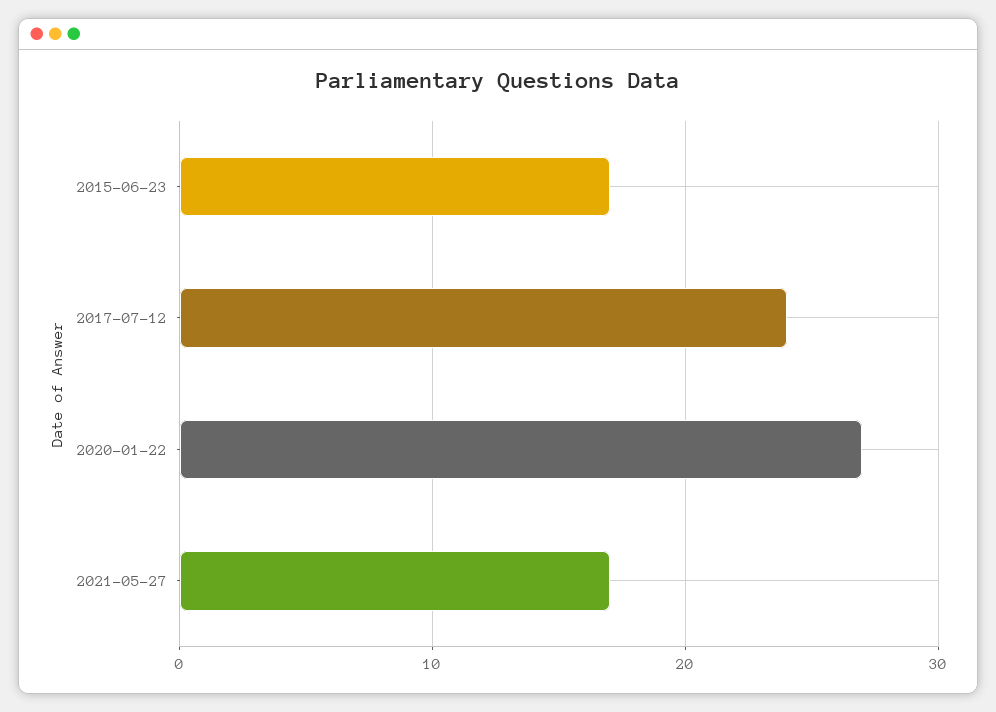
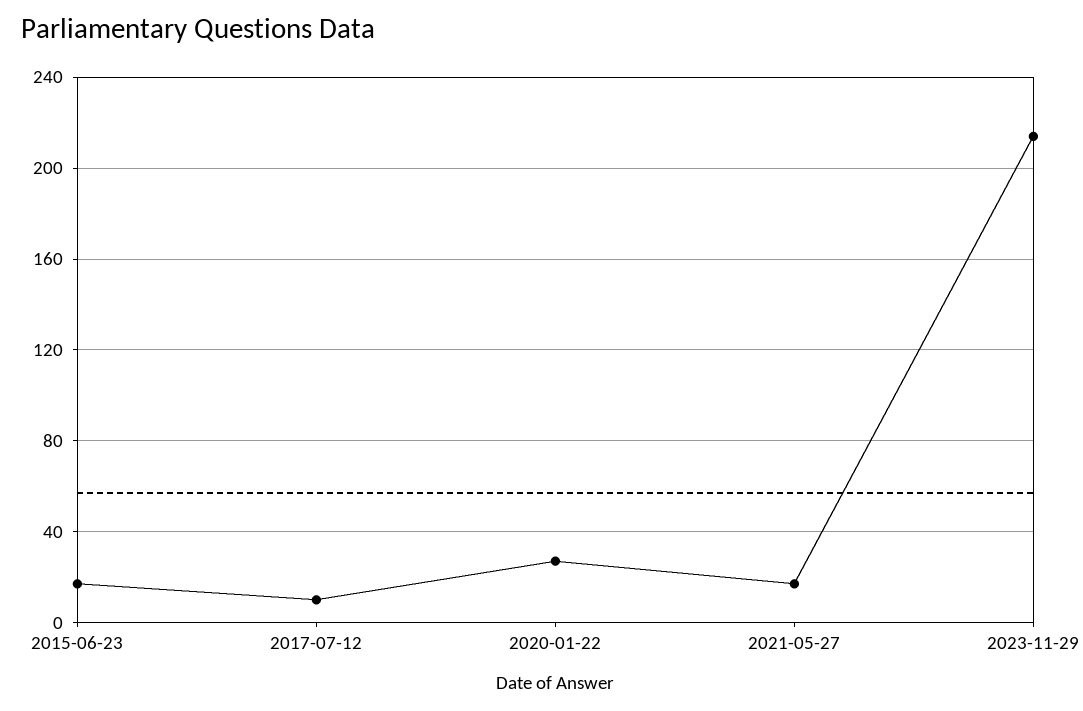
2017-07-12: 24 -> 10
2023-11-29: none -> 215

